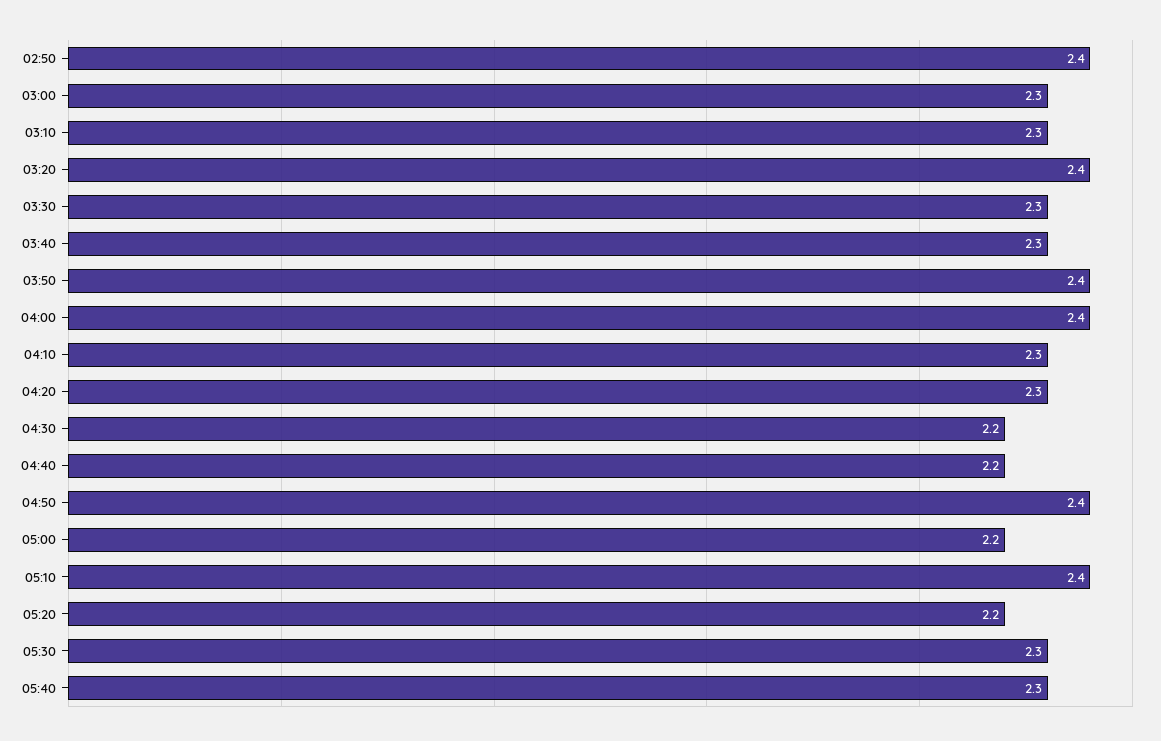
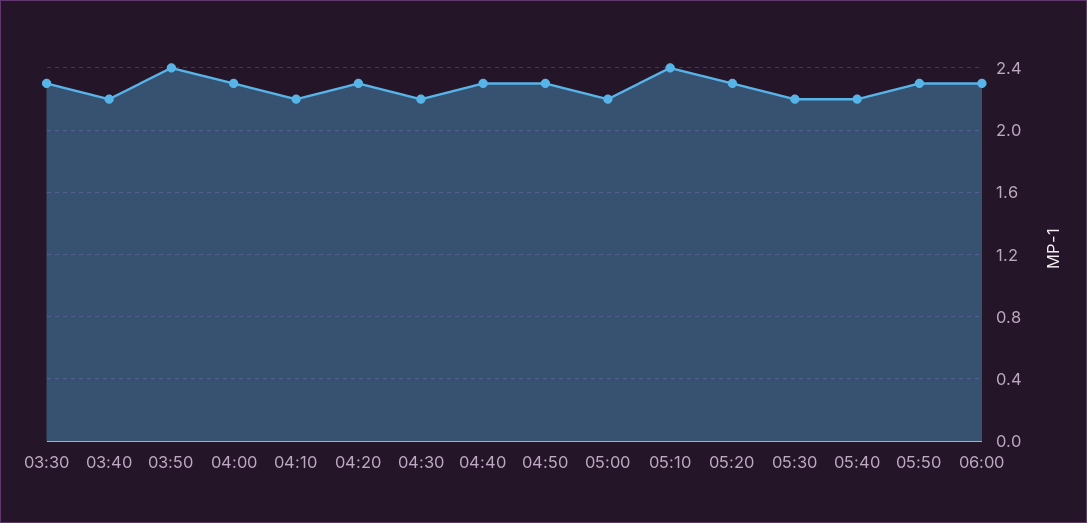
02:50: 2.4 -> none
03:00: 2.3 -> none
03:10: 2.3 -> none
03:20: 2.4 -> none
03:40: 2.3 -> 2.2
04:00: 2.4 -> 2.3
04:10: 2.3 -> 2.2
04:40: 2.2 -> 2.3
04:50: 2.4 -> 2.3
05:20: 2.2 -> 2.3
05:30: 2.3 -> 2.2
05:40: 2.3 -> 2.2
05:50: none -> 2.3
06:00: none -> 2.3

